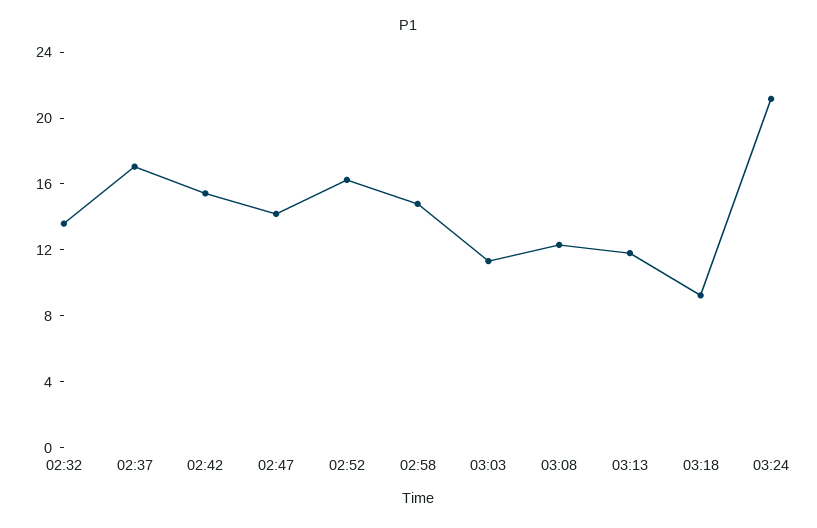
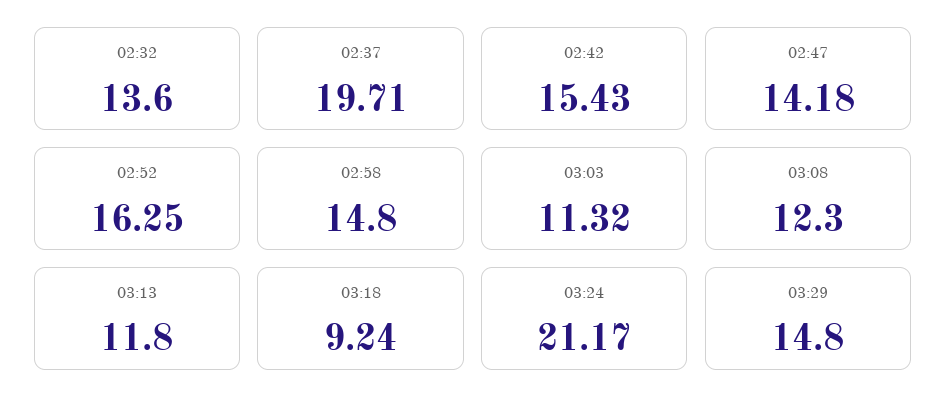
02:37: 17 -> 19.71
03:29: none -> 14.8

